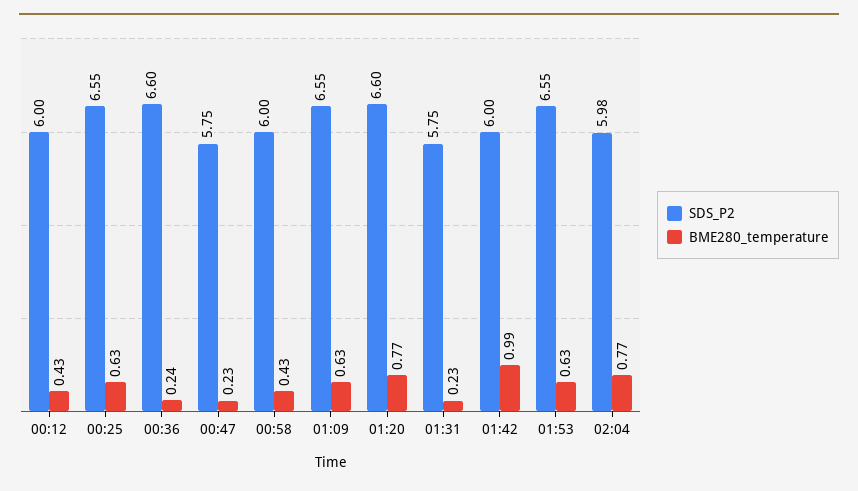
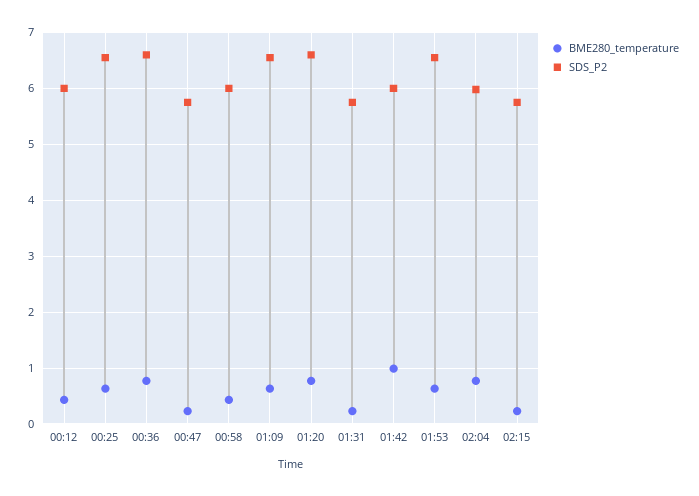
BME280_temperature, 00:36: 0.24 -> 0.8
BME280_temperature, 02:15: none -> 0.2
SDS_P2, 02:15: none -> 5.8

